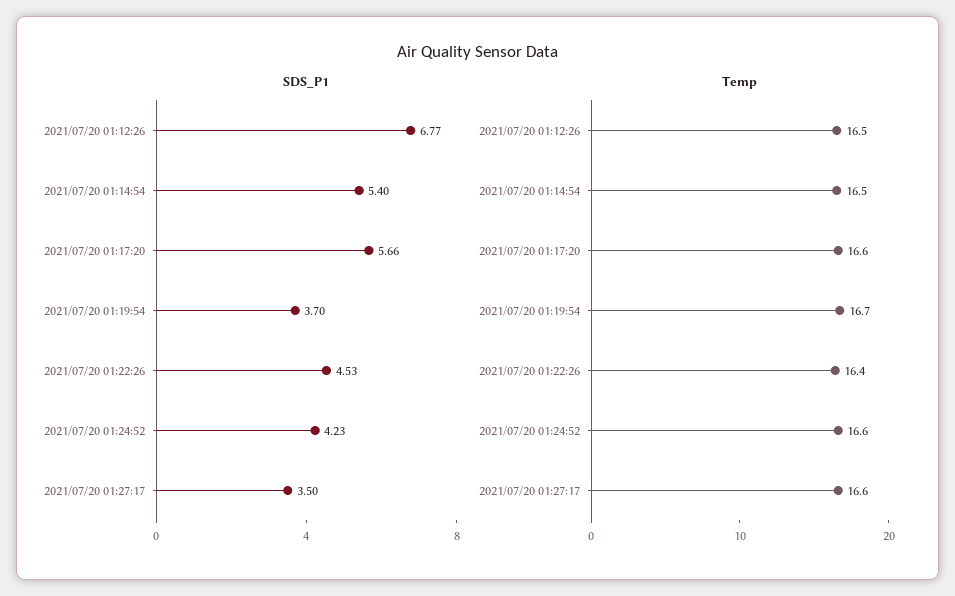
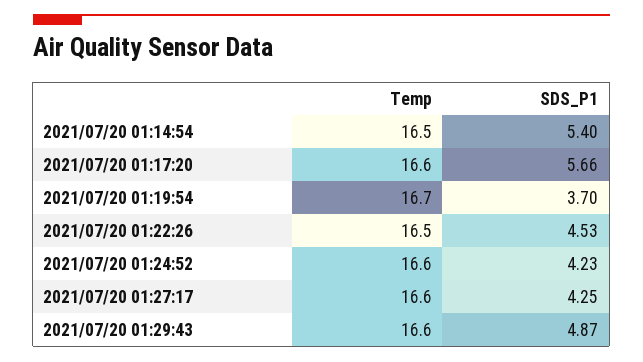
SDS_P1, 2021/07/20 01:12:26: 6.77 -> none
SDS_P1, 2021/07/20 01:27:17: 3.5 -> 4.25
Temp, 2021/07/20 01:12:26: 16.5 -> none
Temp, 2021/07/20 01:22:26: 16.4 -> 16.5
Temp, 2021/07/20 01:29:43: none -> 16.6
SDS_P1, 2021/07/20 01:29:43: none -> 4.87

